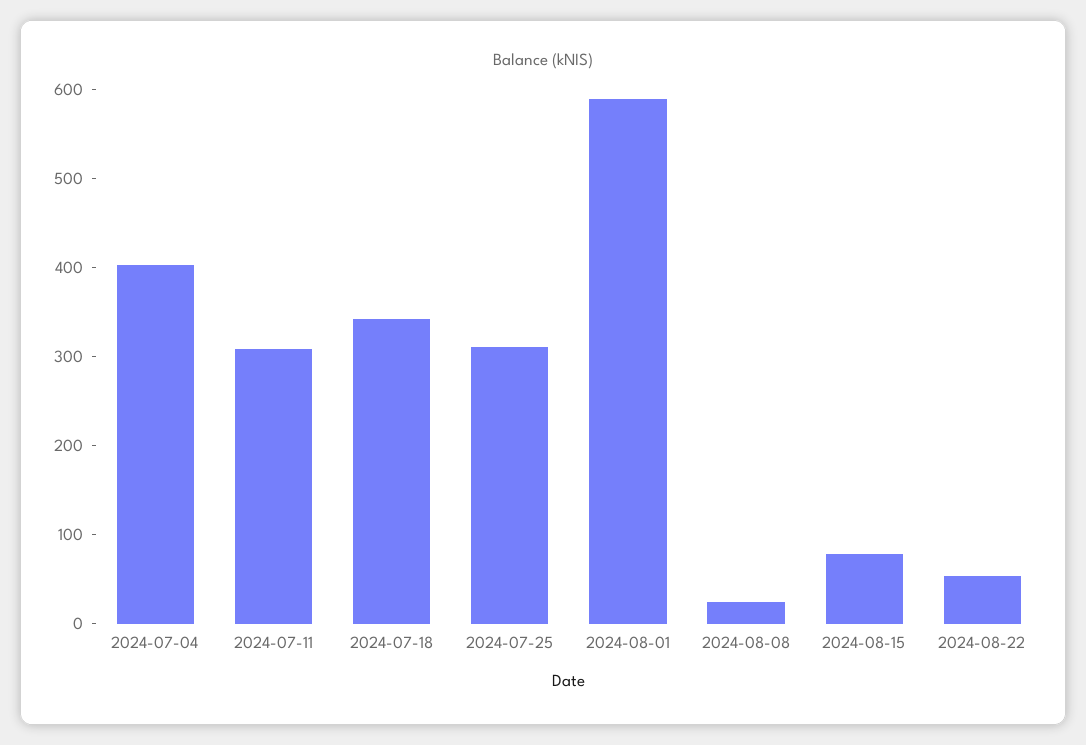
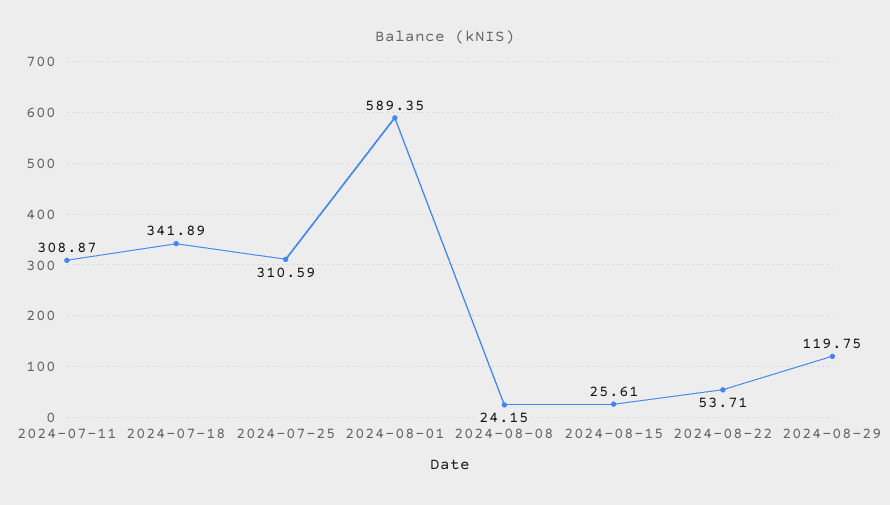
2024-07-04: 400 -> none
2024-08-15: 80 -> 25.61
2024-08-29: none -> 119.75

